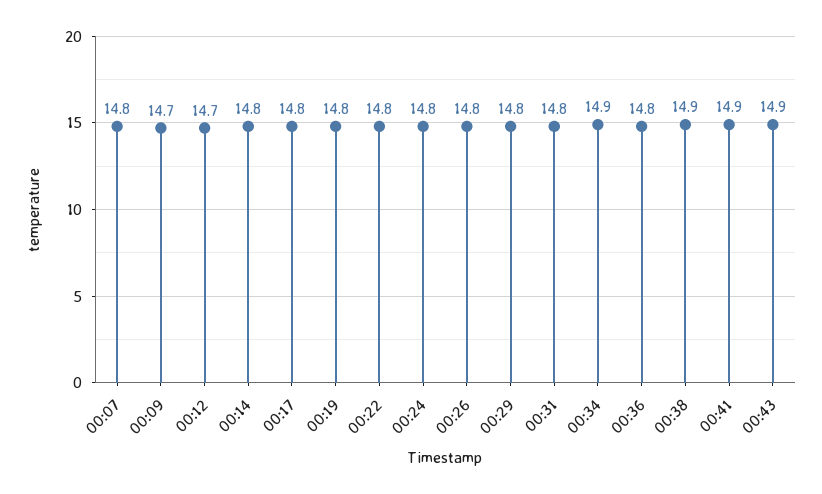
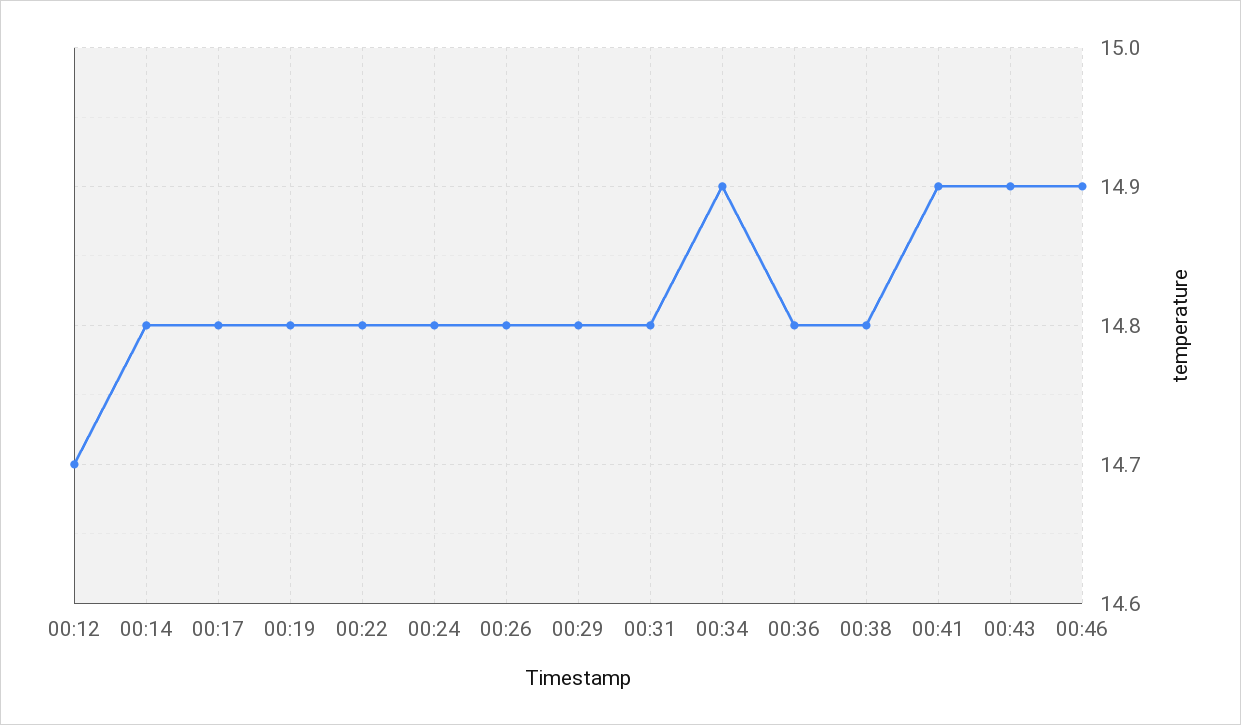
00:07: 14.8 -> none
00:09: 14.7 -> none
00:38: 14.9 -> 14.8
00:46: none -> 14.9

